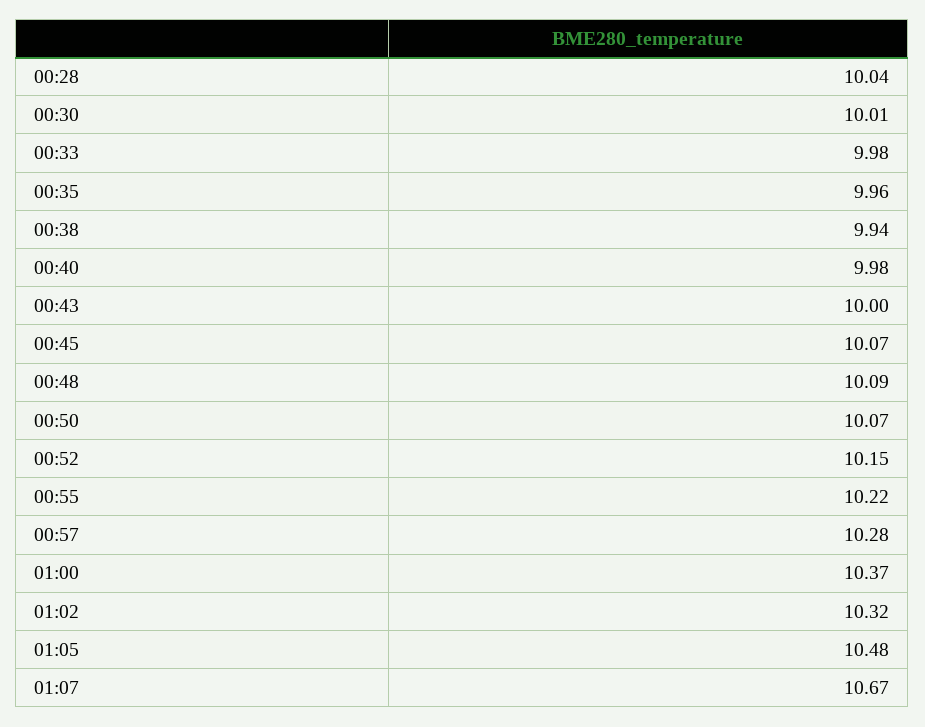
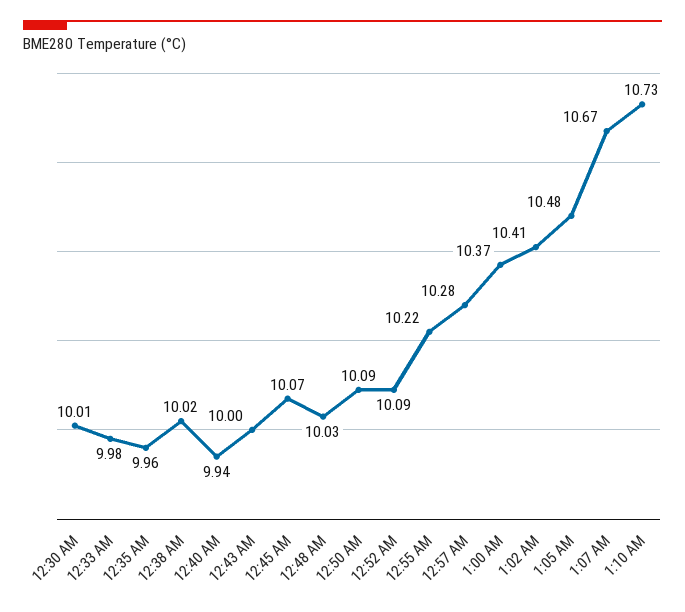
00:28: 10.04 -> none
00:38: 9.94 -> 10.02
00:40: 9.98 -> 9.94
00:48: 10.09 -> 10.03
00:50: 10.07 -> 10.09
00:52: 10.15 -> 10.09
01:02: 10.32 -> 10.41
1:10 AM: none -> 10.73

